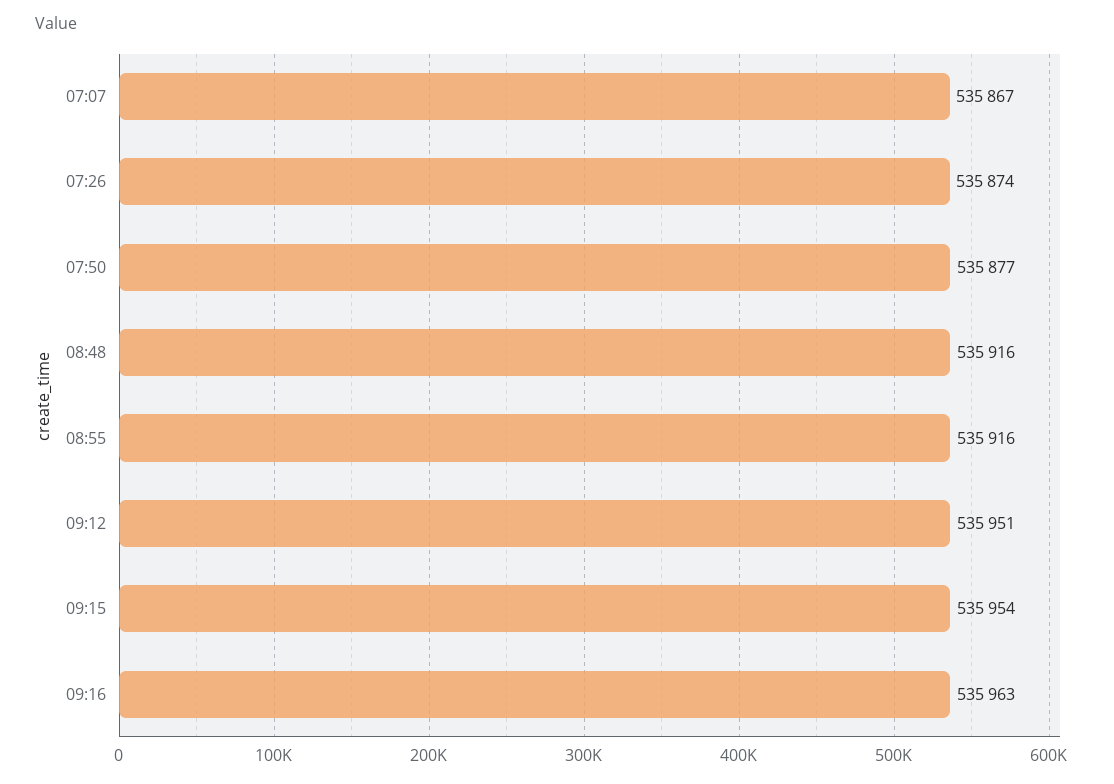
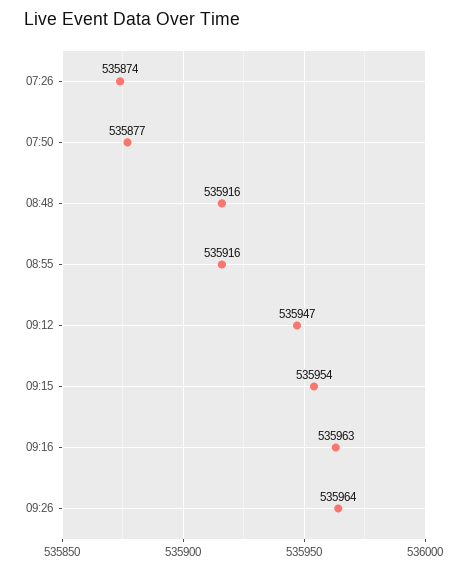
07:07: 535867 -> none
09:12: 535951 -> 535947
09:26: none -> 535964

